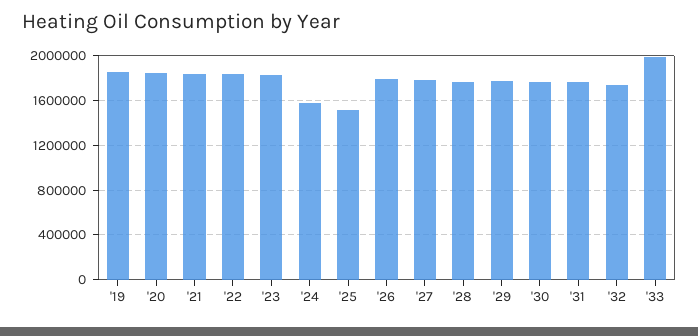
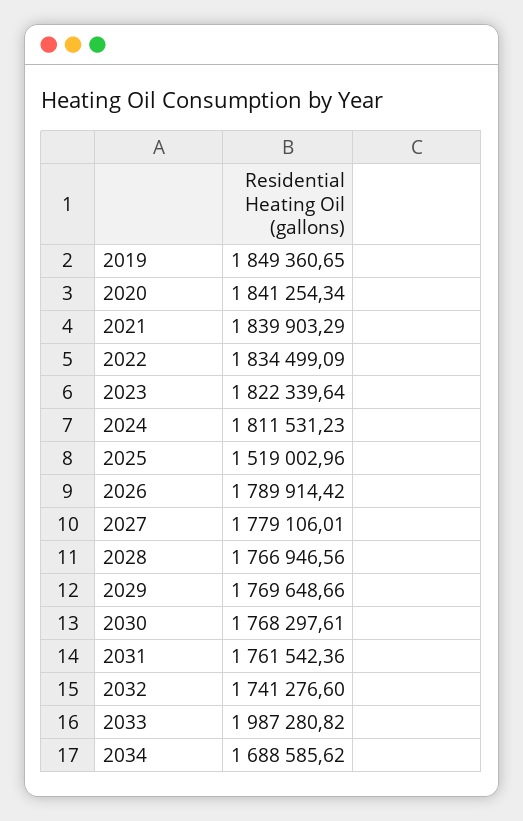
'24: 1600000 -> 1811531.23
2034: none -> 1688585.62

